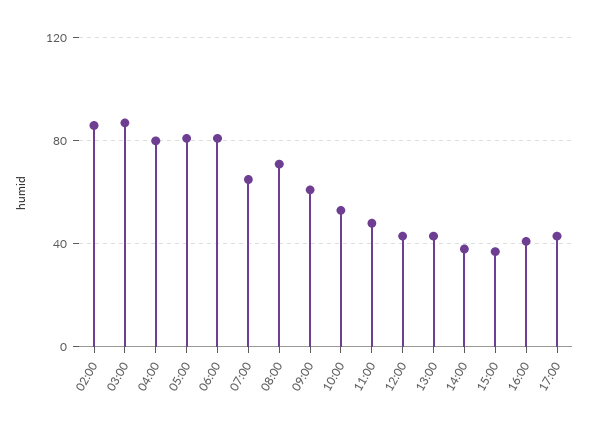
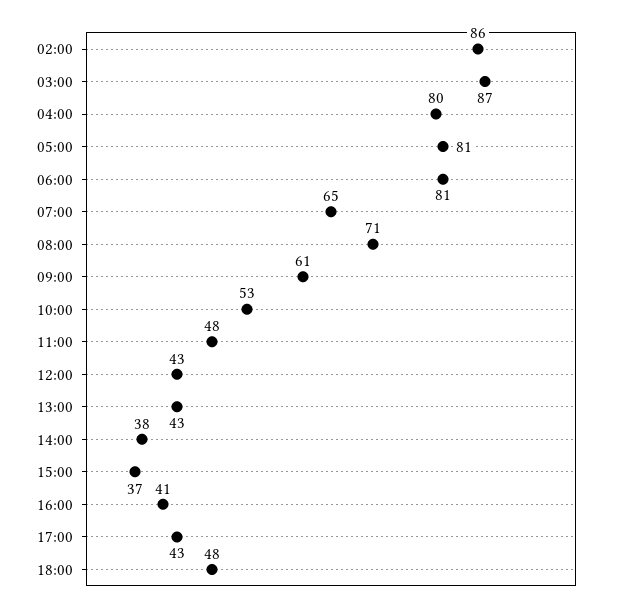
18:00: none -> 48

